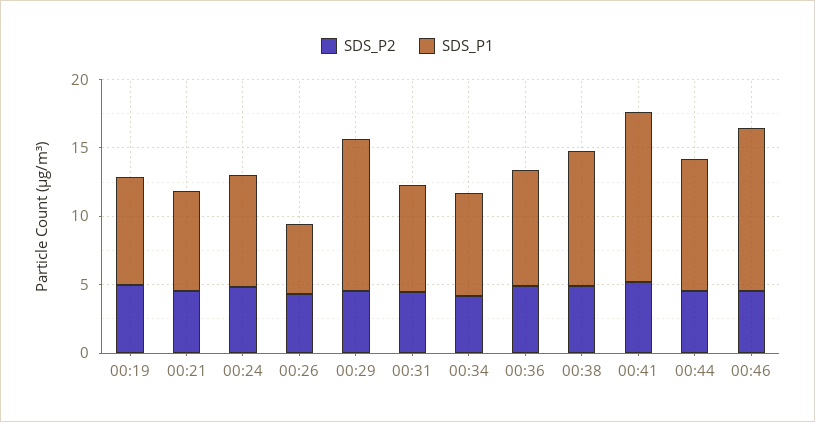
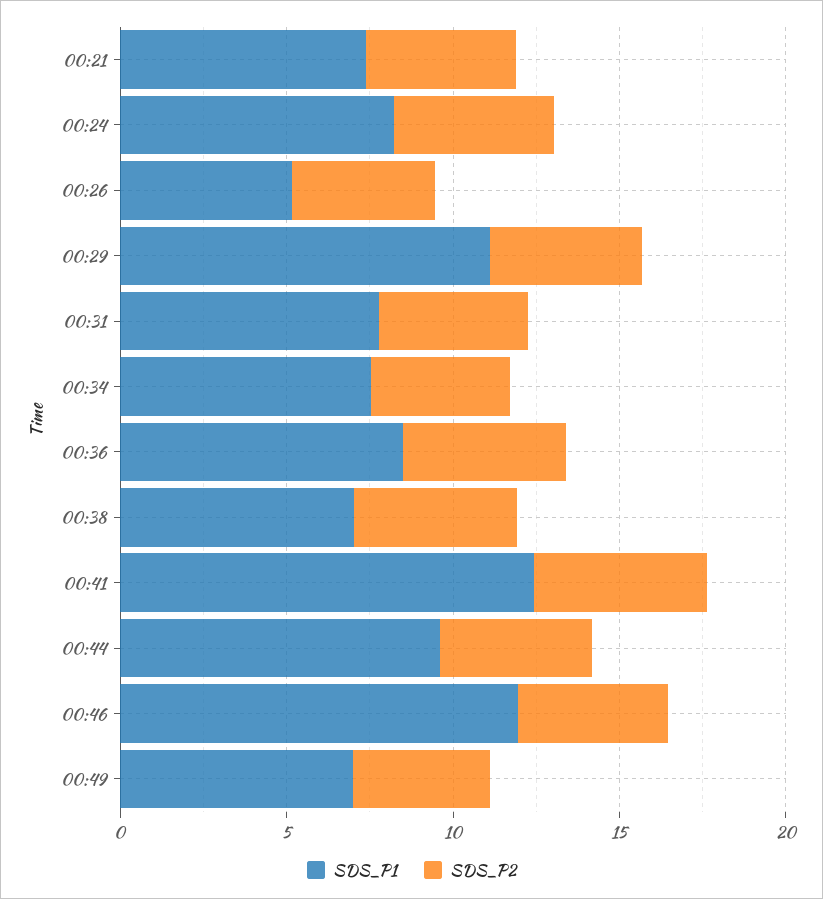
SDS_P2, 00:19: 5 -> none
SDS_P1, 00:19: 8 -> none
SDS_P1, 00:38: 10 -> 7
SDS_P1, 00:49: none -> 7
SDS_P2, 00:49: none -> 4

